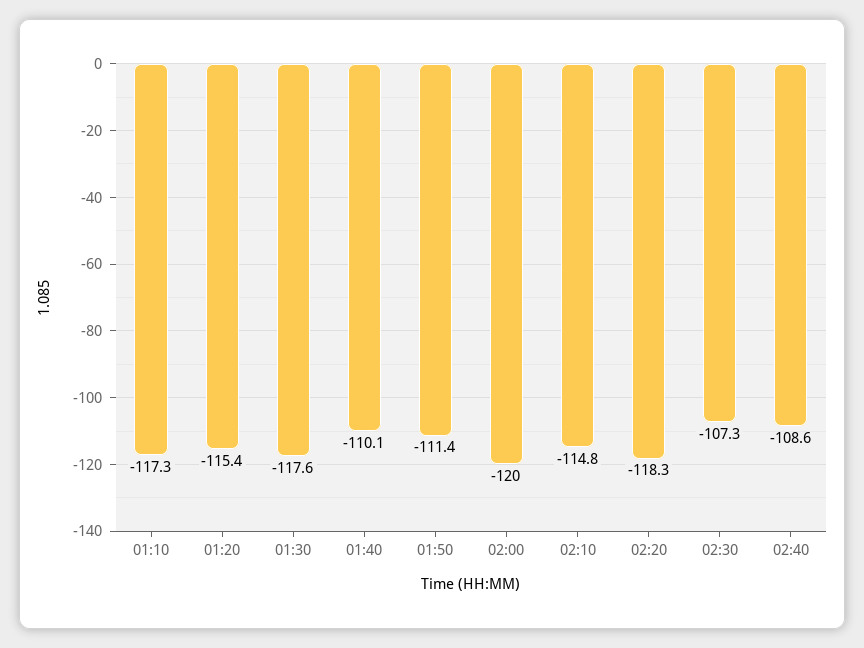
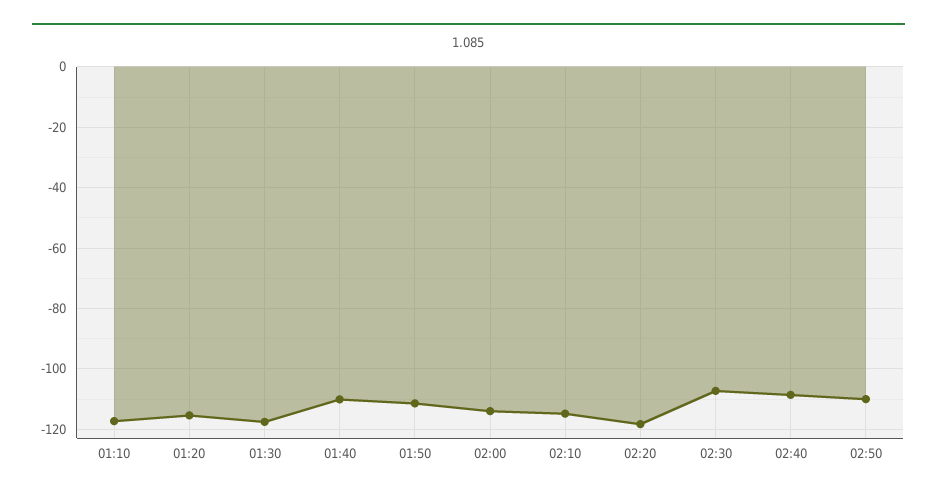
02:00: -120 -> -114
02:50: none -> -110

